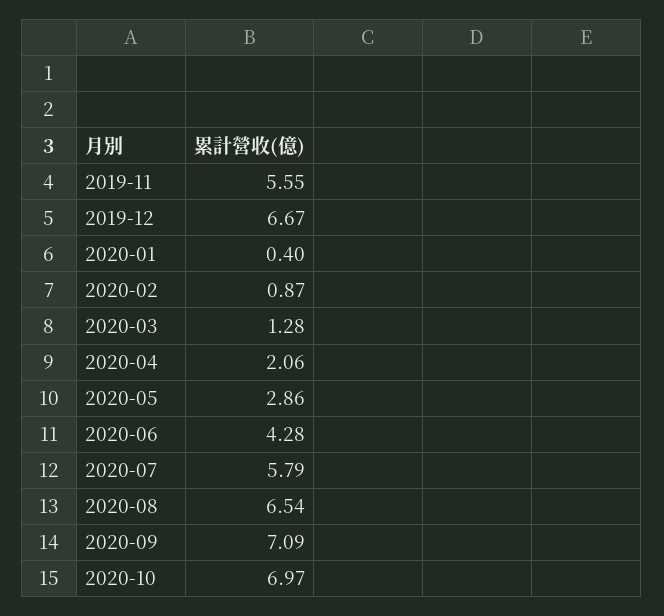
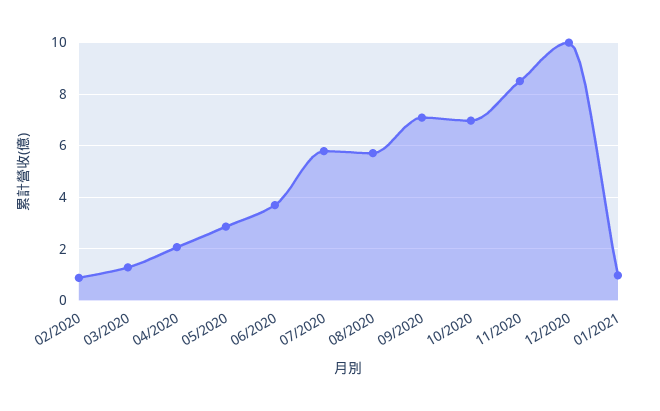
2019-11: 5.55 -> none
2019-12: 6.67 -> none
2020-01: 0.4 -> none
2020-06: 4.28 -> 3.75
2020-08: 6.54 -> 5.75
11/2020: none -> 8.5
12/2020: none -> 10
01/2021: none -> 1

